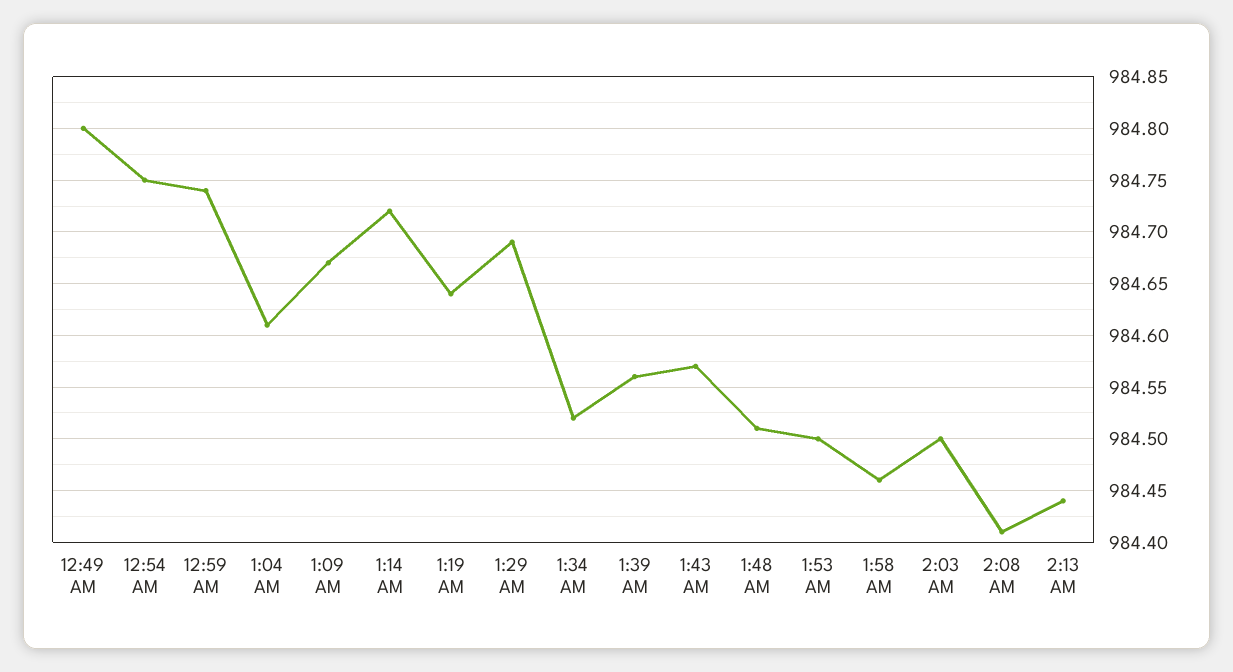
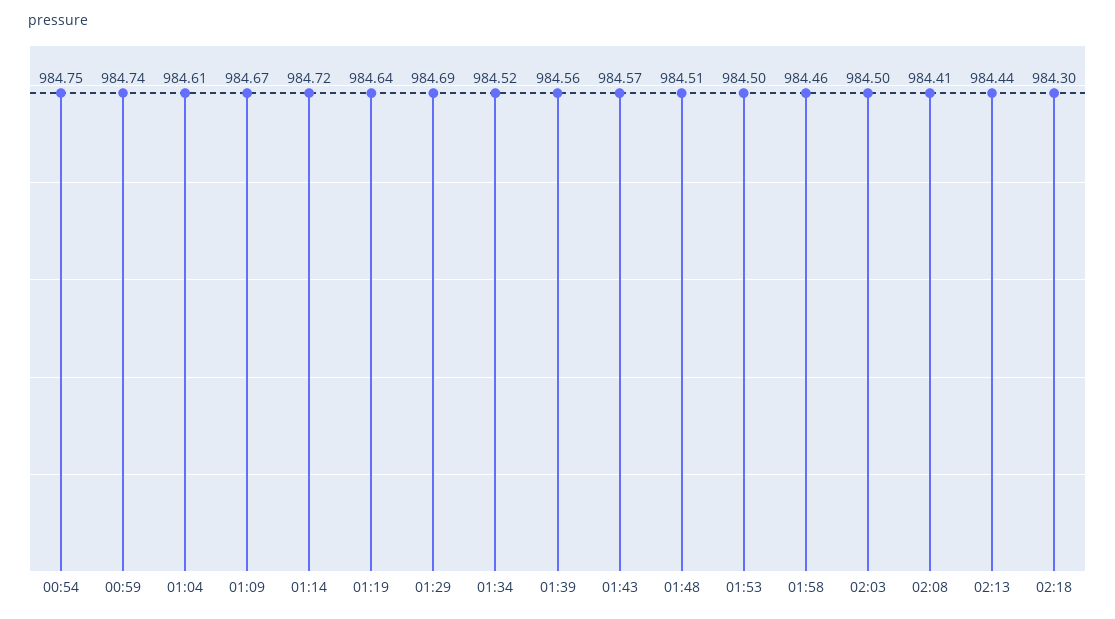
12:49 AM: 984.8 -> none
02:18: none -> 984.3

